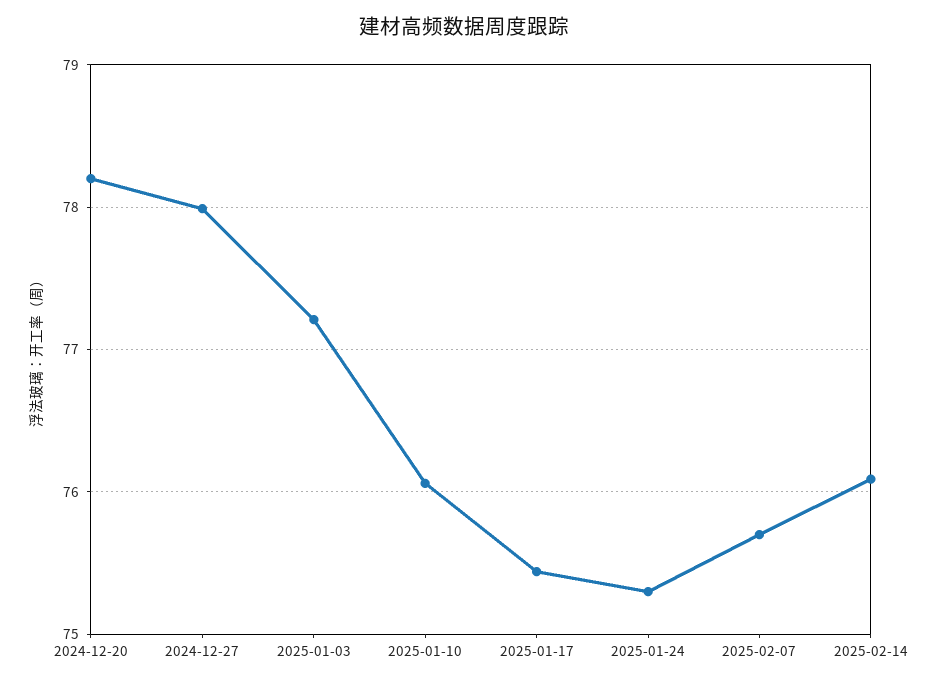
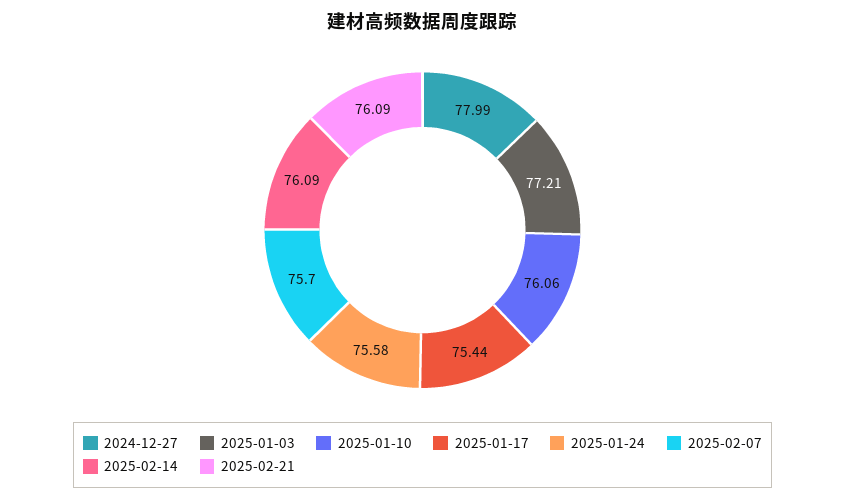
2024-12-20: 78.2 -> none
2025-01-24: 75.3 -> 75.58
2025-02-21: none -> 76.09

